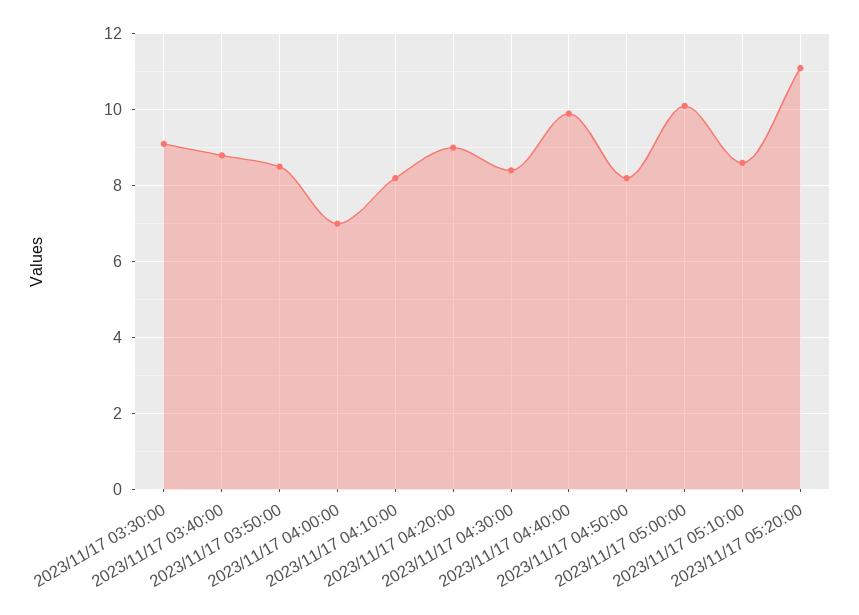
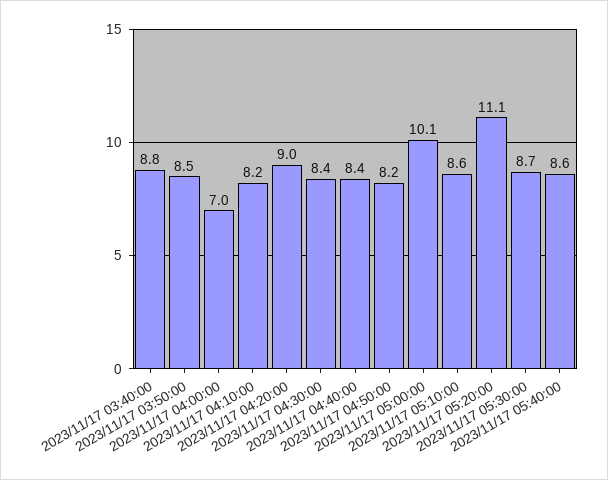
2023/11/17 03:30:00: 9 -> none
2023/11/17 04:40:00: 10 -> 8.4
2023/11/17 05:30:00: none -> 8.7
2023/11/17 05:40:00: none -> 8.6

